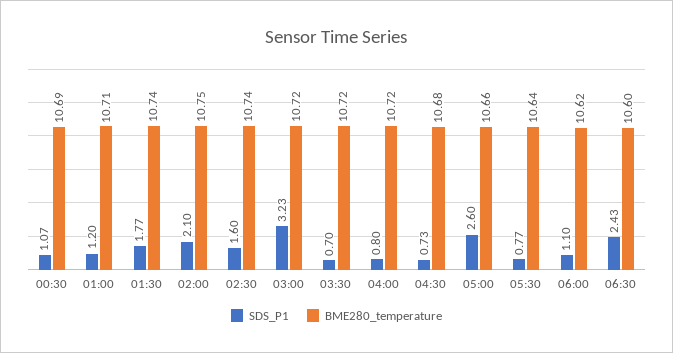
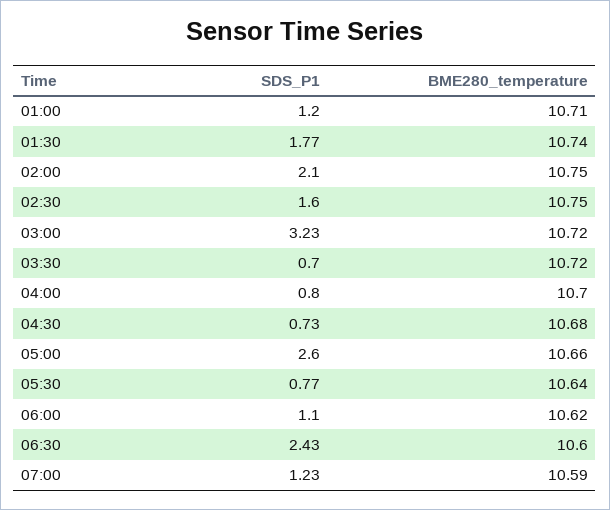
SDS_P1, 00:30: 1.07 -> none
BME280_temperature, 00:30: 10.69 -> none
BME280_temperature, 02:30: 10.74 -> 10.75
BME280_temperature, 04:00: 10.72 -> 10.7
SDS_P1, 07:00: none -> 1.23
BME280_temperature, 07:00: none -> 10.59

